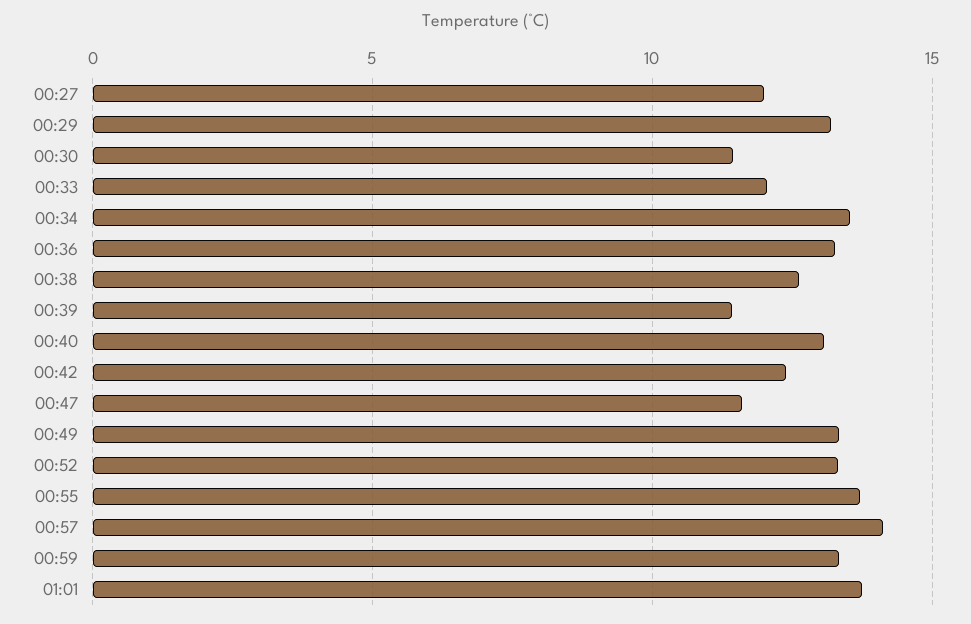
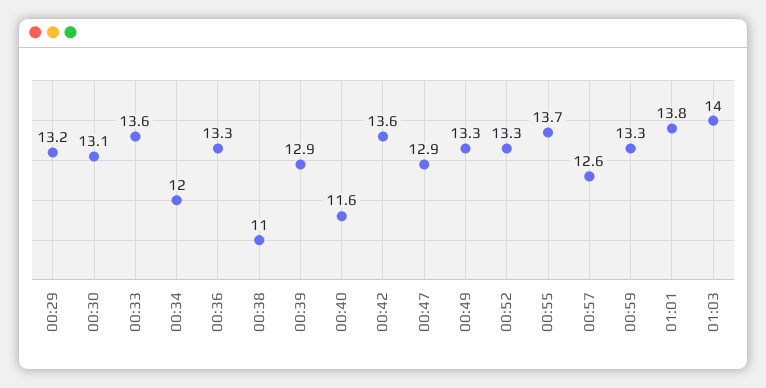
00:27: 12 -> none
00:30: 11.5 -> 13.1
00:33: 12 -> 13.6
00:34: 13.5 -> 12
00:38: 12.5 -> 11
00:39: 11.5 -> 12.9
00:40: 13 -> 11.6
00:42: 12.5 -> 13.6
00:47: 11.5 -> 12.9
00:57: 14 -> 12.6
01:03: none -> 14

